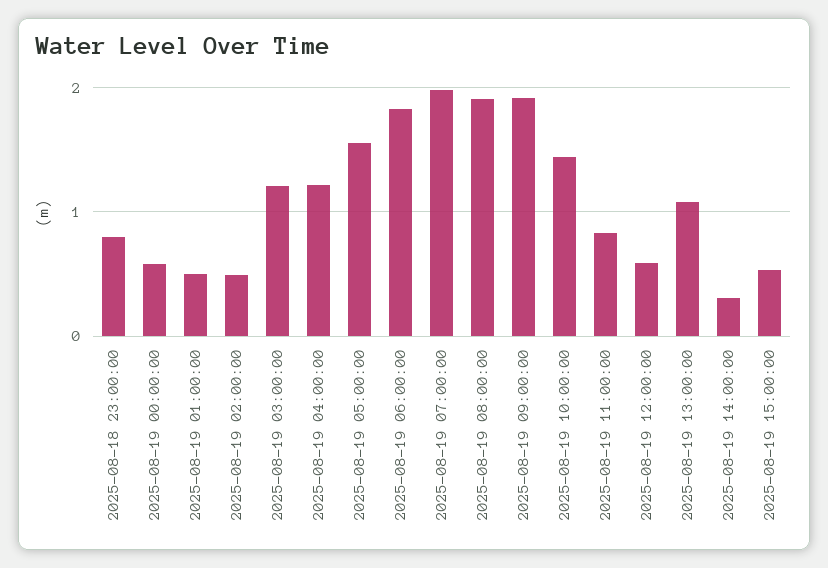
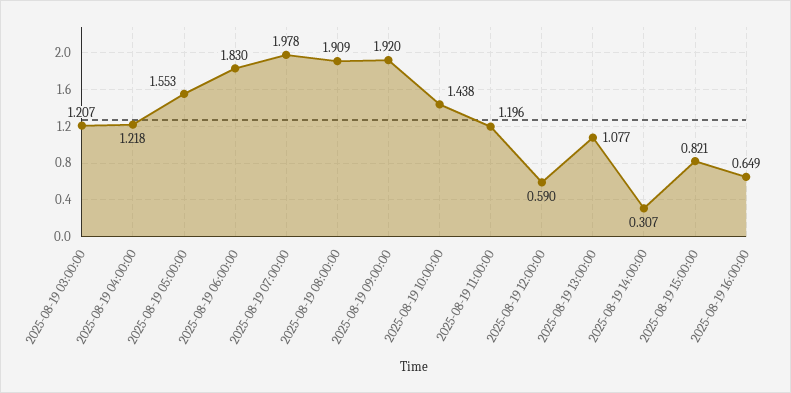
2025-08-18 23:00:00: 0.8 -> none
2025-08-19 00:00:00: 0.6 -> none
2025-08-19 01:00:00: 0.5 -> none
2025-08-19 02:00:00: 0.5 -> none
2025-08-19 11:00:00: 0.8 -> 1.196
2025-08-19 15:00:00: 0.5 -> 0.821
2025-08-19 16:00:00: none -> 0.649

